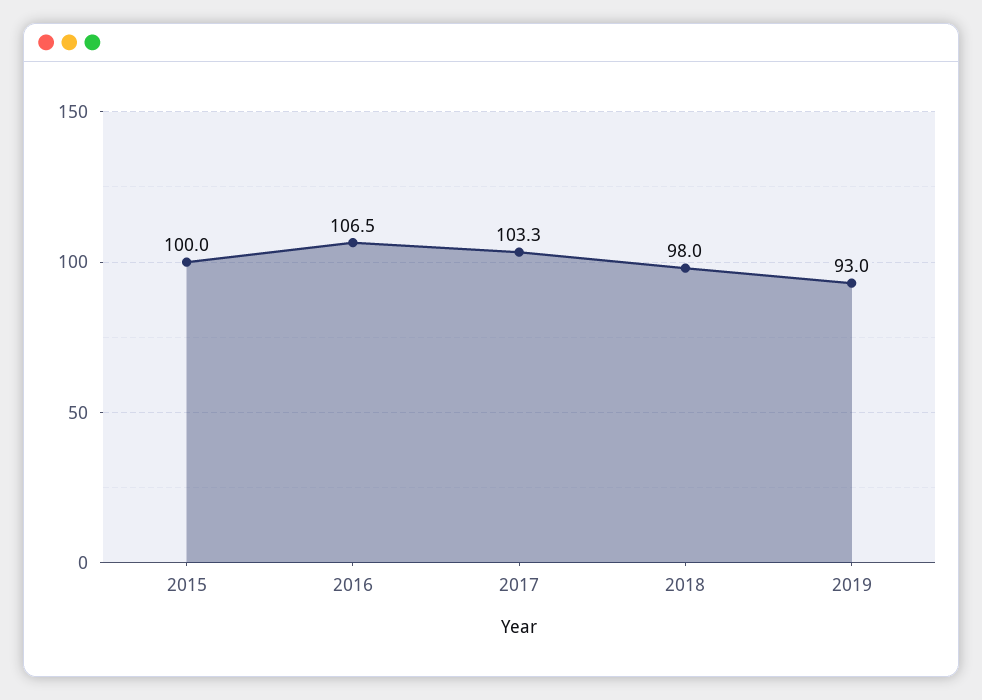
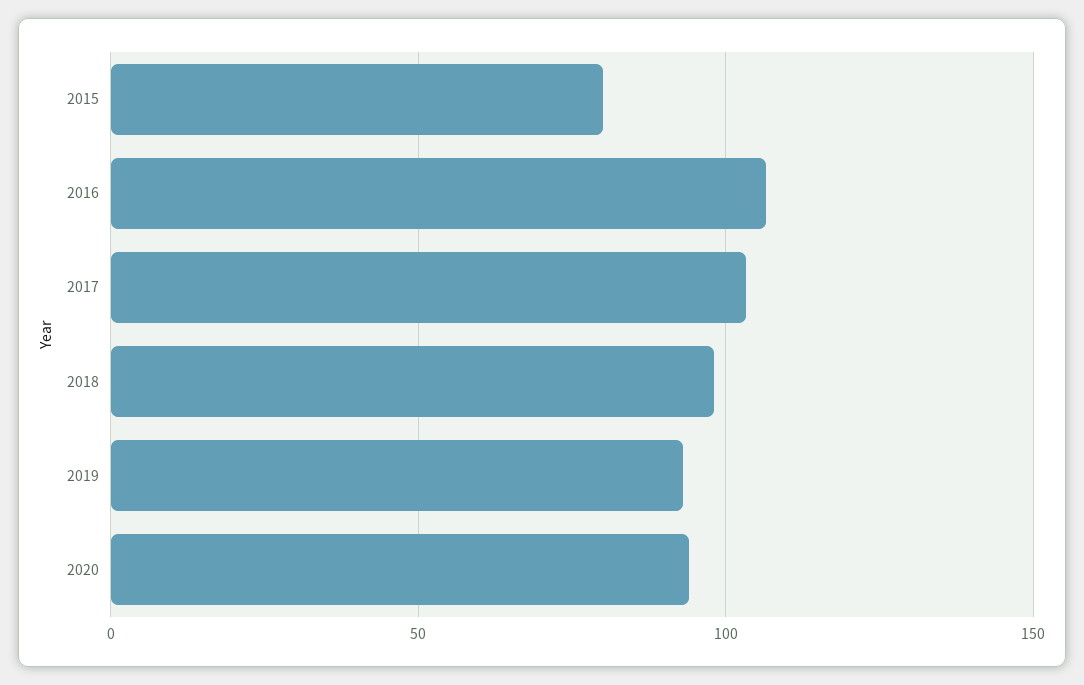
2015: 100 -> 80
2020: none -> 95

